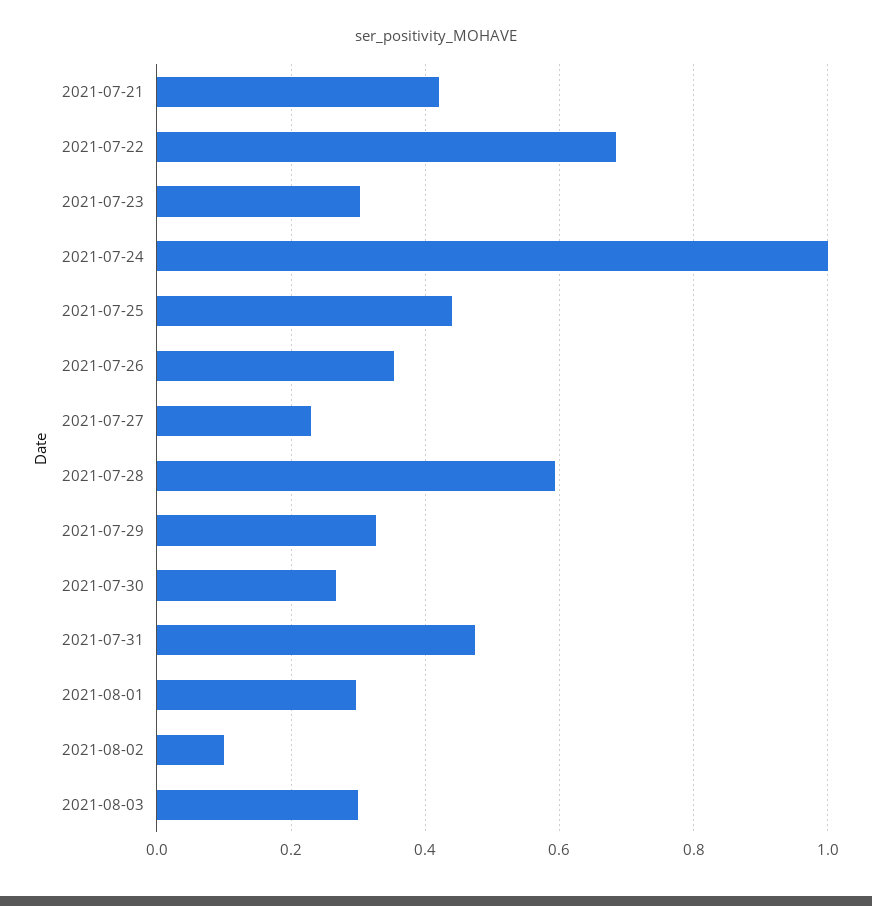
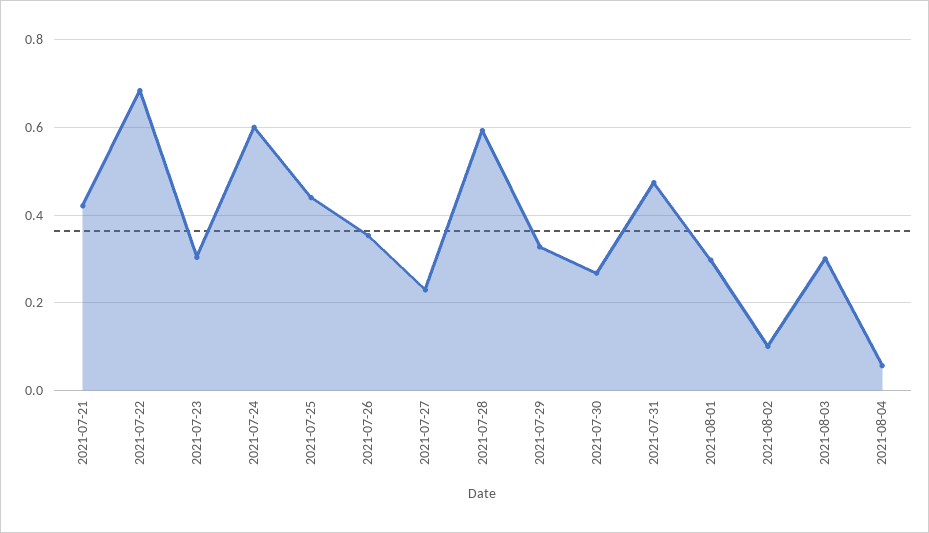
2021-07-24: 1 -> 0.6
2021-08-04: none -> 0.06

